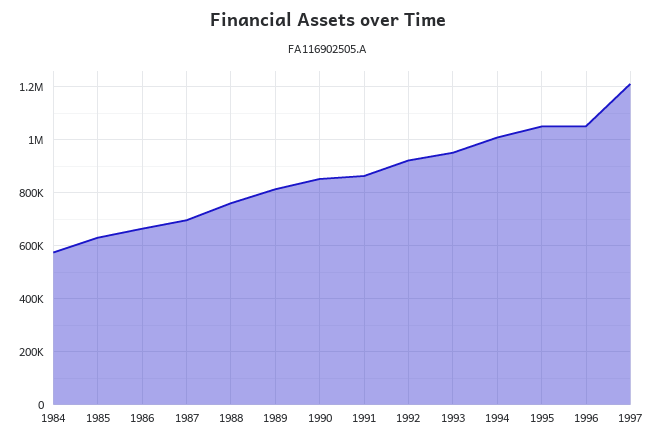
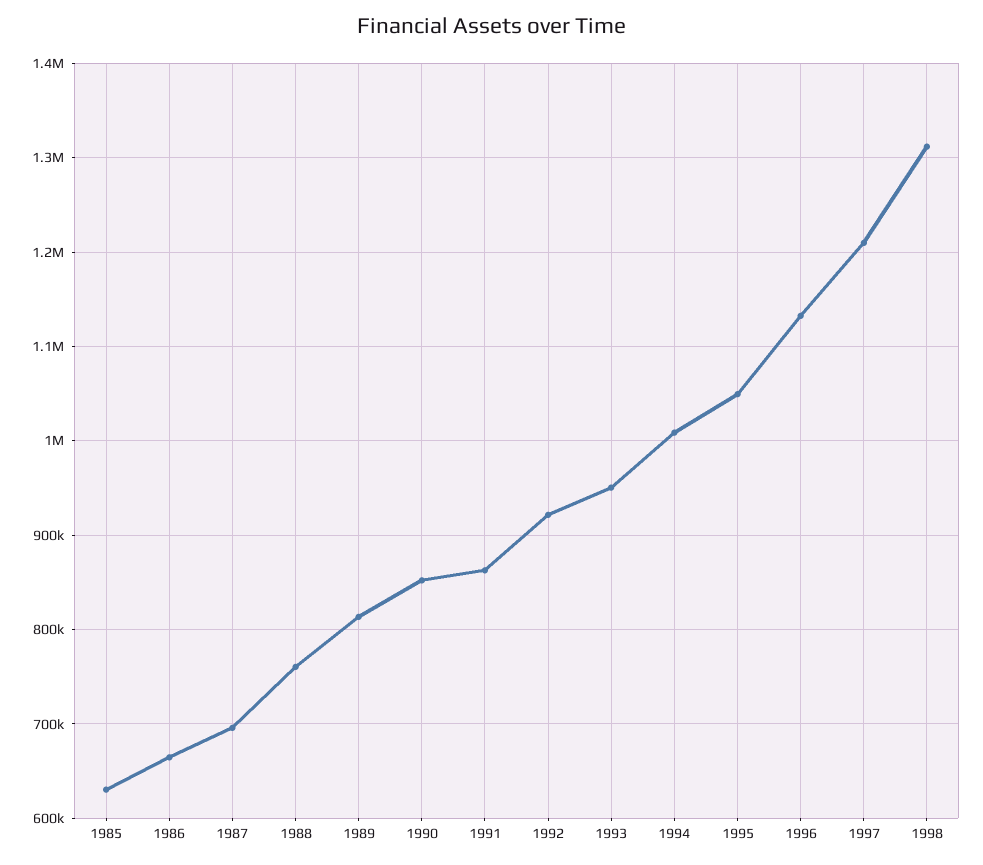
1984: 575000 -> none
1996: 1050000 -> 1130000
1998: none -> 1310000

